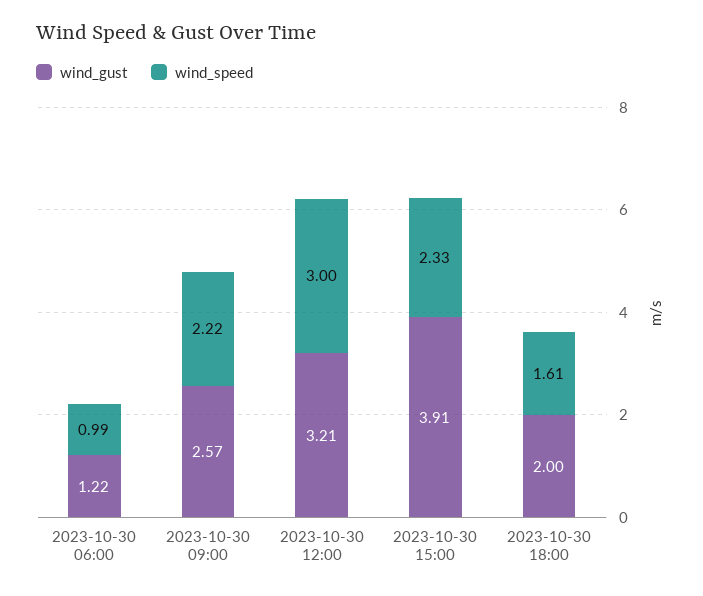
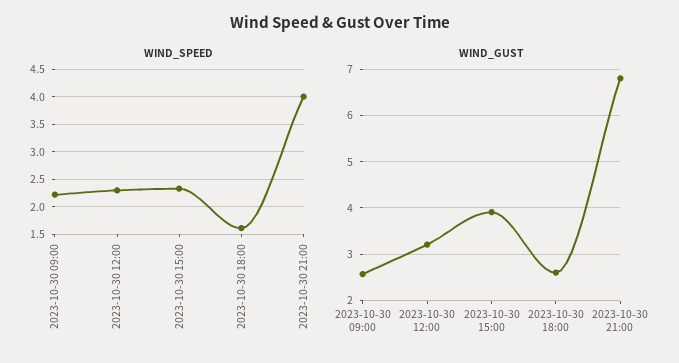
wind_gust, 2023-10-30 06:00: 1.22 -> none
wind_speed, 2023-10-30 06:00: 0.99 -> none
wind_speed, 2023-10-30 12:00: 3 -> 2.25
wind_gust, 2023-10-30 18:00: 2 -> 2.6
wind_speed, 2023-10-30 21:00: none -> 4
wind_gust, 2023-10-30 21:00: none -> 6.8

